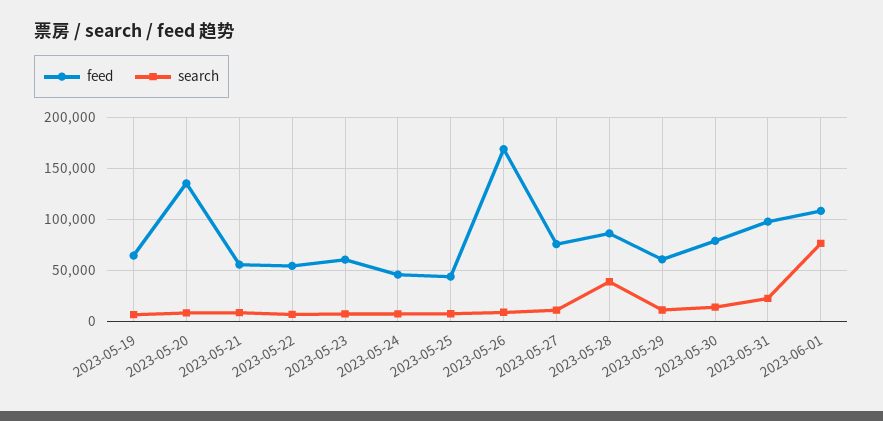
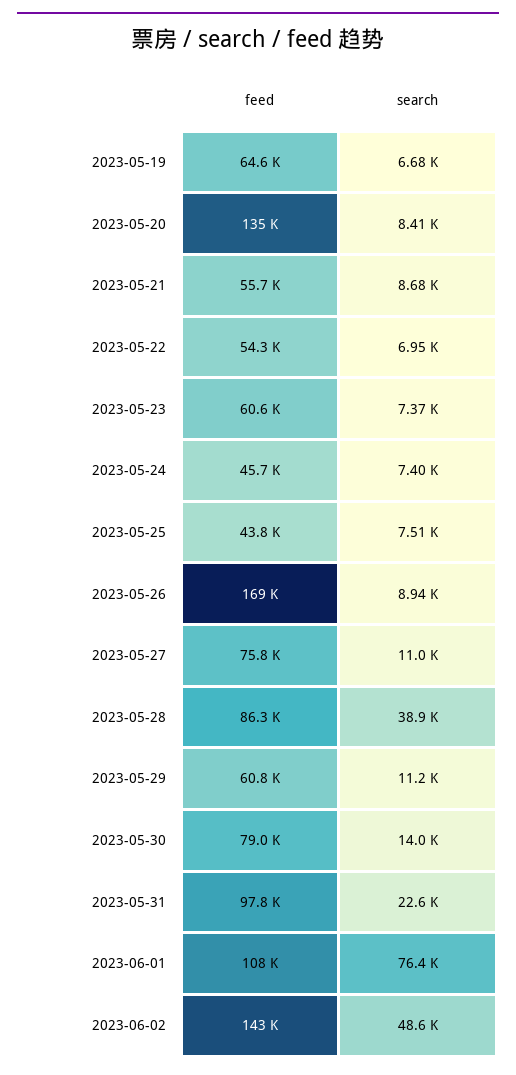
feed, 2023-06-02: none -> 143000
search, 2023-06-02: none -> 48600

